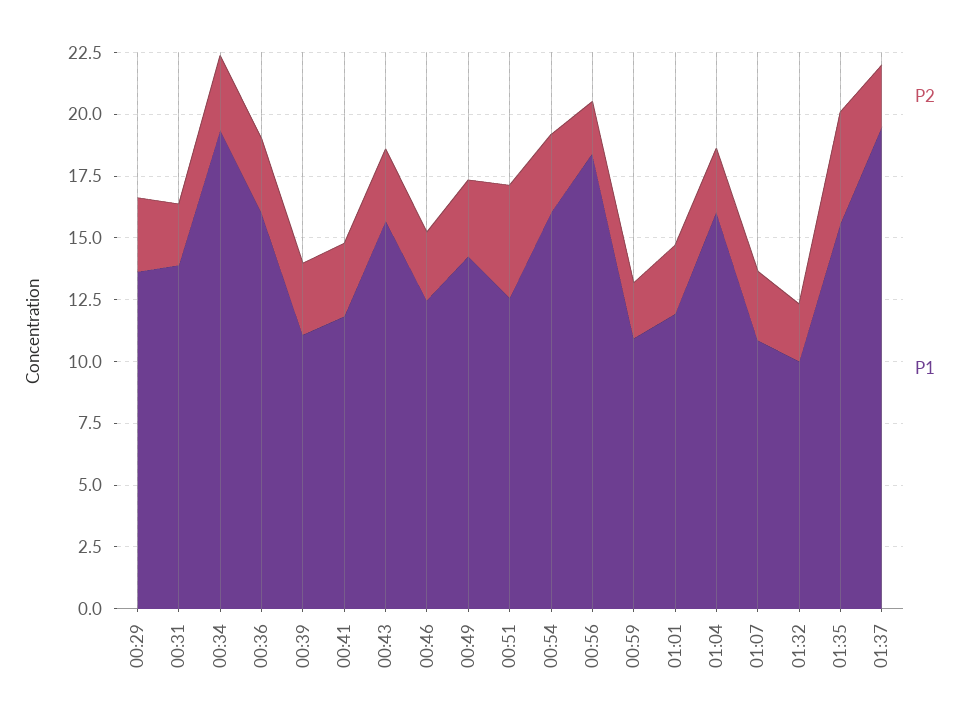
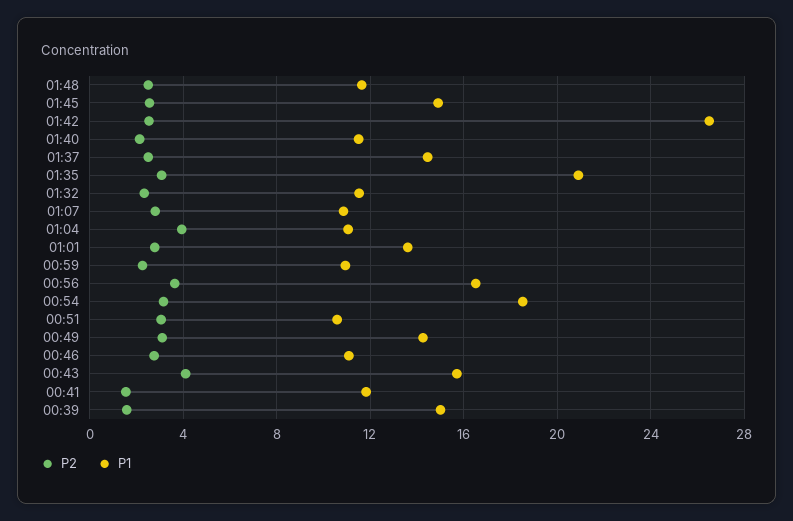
P2, 00:29: 3 -> none
P1, 00:29: 13.5 -> none
P2, 00:31: 2.5 -> none
P1, 00:31: 14 -> none
P2, 00:34: 3 -> none
P1, 00:34: 19.5 -> none
P2, 00:36: 3 -> none
P1, 00:36: 16 -> none
P2, 00:39: 3 -> 1.5
P1, 00:39: 11 -> 15
P2, 00:41: 3 -> 1.5
P2, 00:43: 3 -> 4
P1, 00:46: 12.5 -> 11
P2, 00:51: 4.5 -> 3
P1, 00:51: 12.5 -> 10.5
P1, 00:54: 16 -> 18.5
P2, 00:56: 2 -> 3.5
P1, 00:56: 18.5 -> 16.5
P1, 01:01: 12 -> 13.5
P2, 01:04: 2.5 -> 4
P1, 01:04: 16 -> 11
P1, 01:32: 10 -> 11.5
P2, 01:35: 4.5 -> 3
P1, 01:35: 15.5 -> 21
P1, 01:37: 19.5 -> 14.5
P2, 01:48: none -> 2.5
P1, 01:48: none -> 11.5
P2, 01:45: none -> 2.5
P1, 01:45: none -> 15
P2, 01:42: none -> 2.5
P1, 01:42: none -> 26.5
P2, 01:40: none -> 2
P1, 01:40: none -> 11.5

